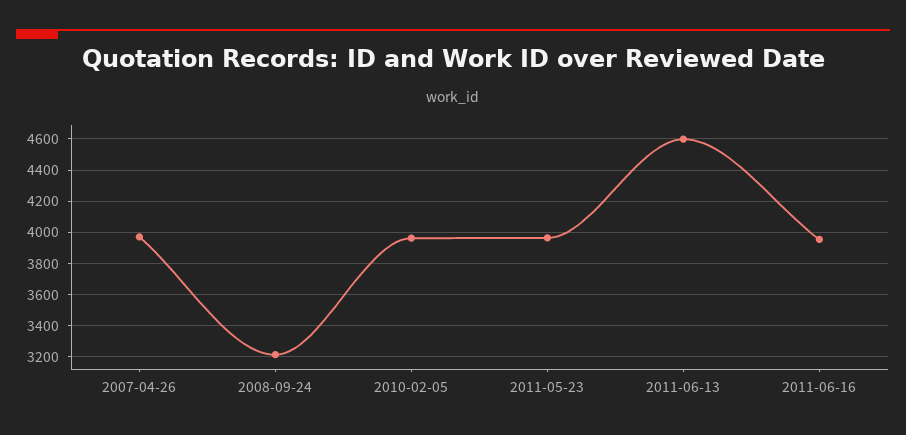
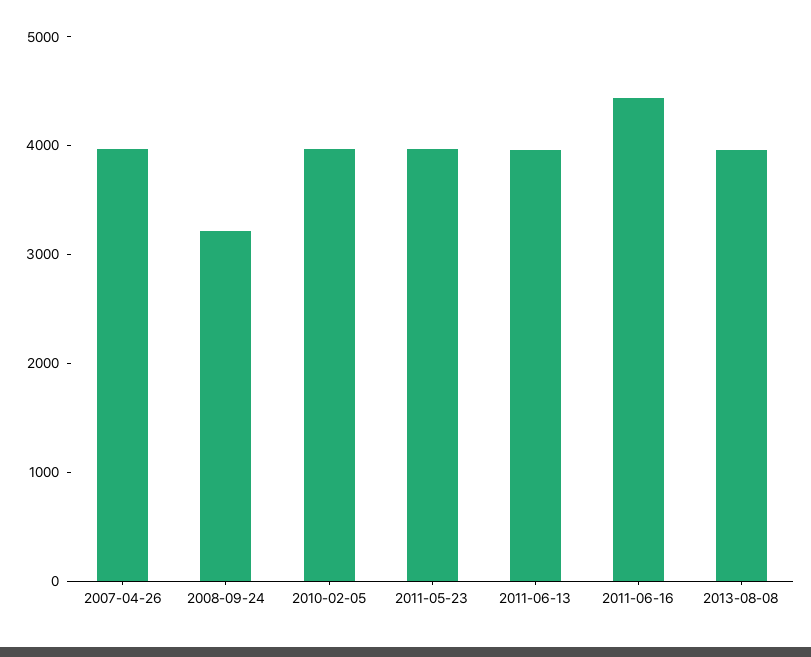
2011-06-13: 4600 -> 4000
2011-06-16: 3950 -> 4400
2013-08-08: none -> 4000

